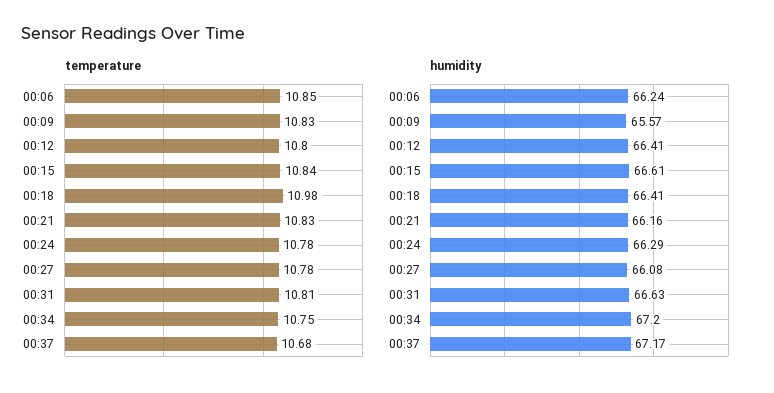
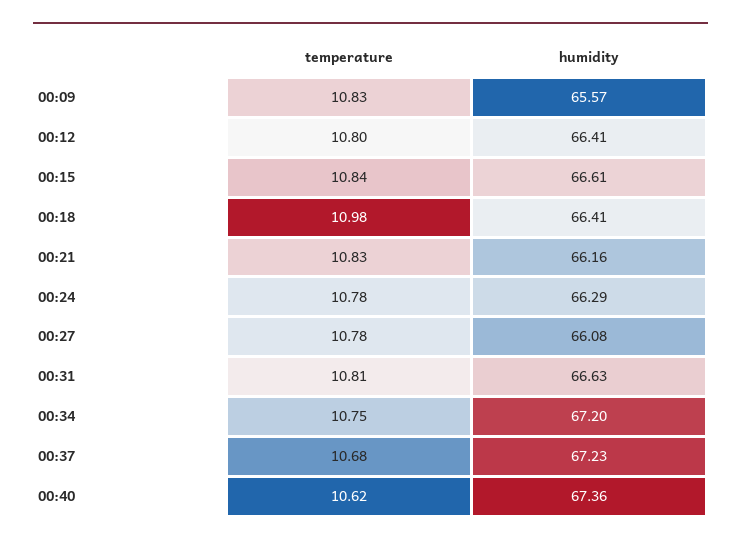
temperature, 00:06: 10.85 -> none
humidity, 00:06: 66.24 -> none
humidity, 00:37: 67.17 -> 67.23
temperature, 00:40: none -> 10.62
humidity, 00:40: none -> 67.36

